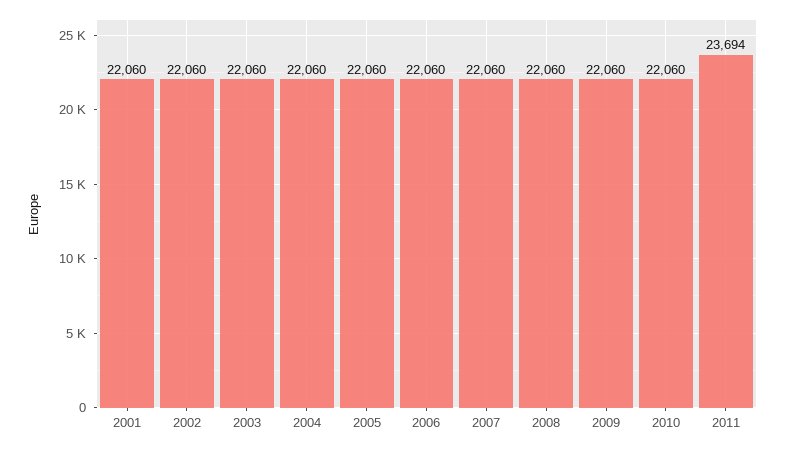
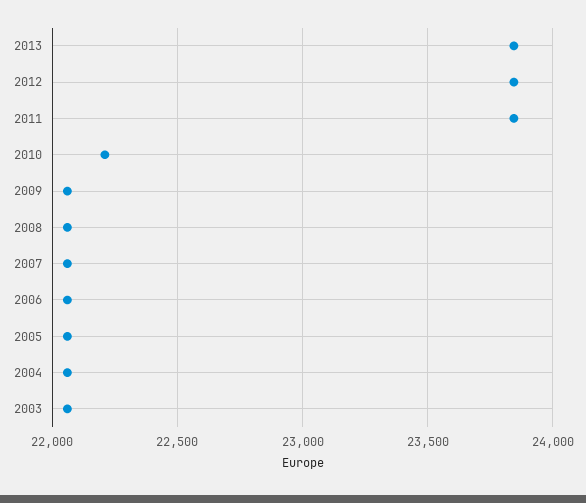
2001: 22060 -> none
2002: 22060 -> none
2010: 22060 -> 22200
2011: 23694 -> 23850
2013: none -> 23850
2012: none -> 23850

